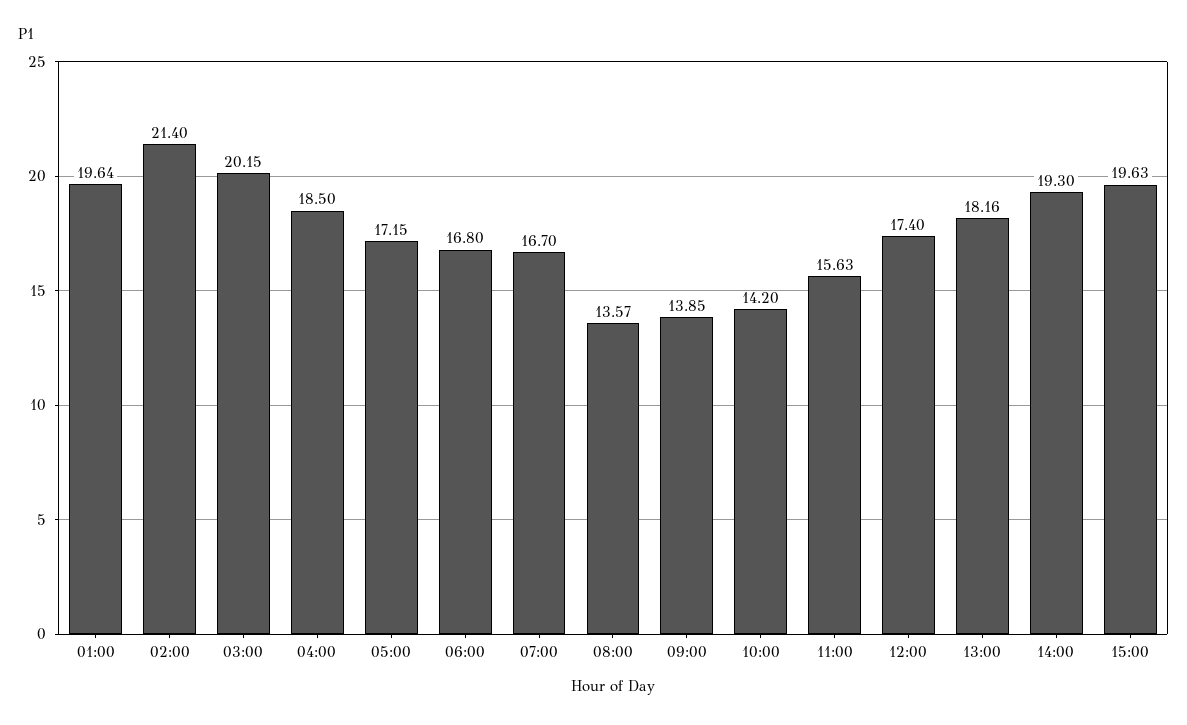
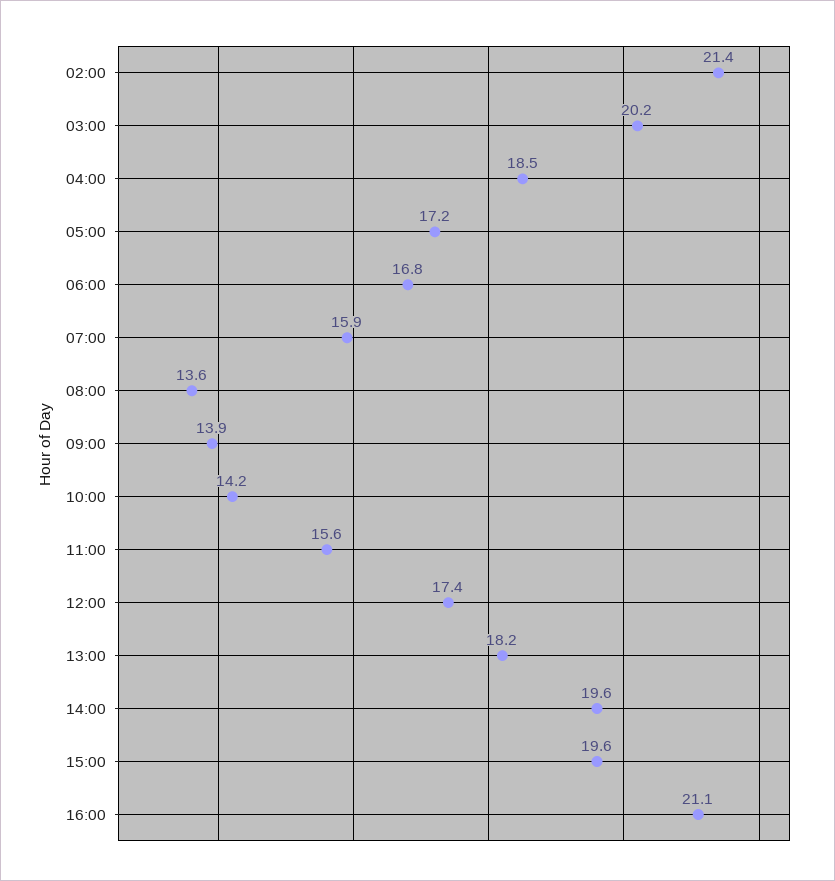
01:00: 19.64 -> none
07:00: 16.7 -> 15.9
14:00: 19.3 -> 19.6
16:00: none -> 21.1

